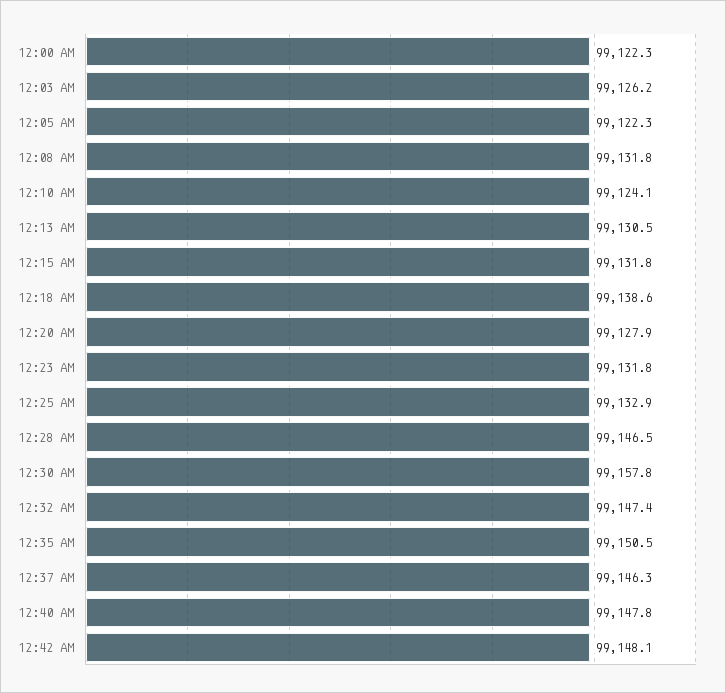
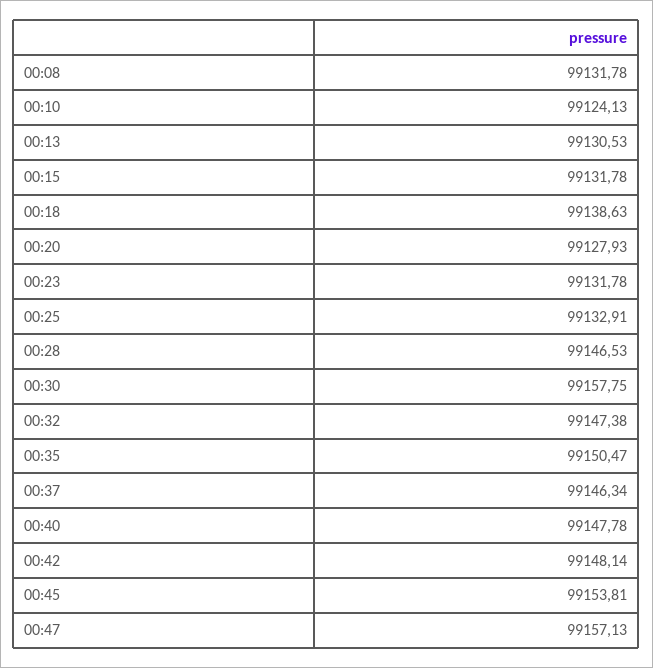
12:00 AM: 99122.3 -> none
12:03 AM: 99126.2 -> none
12:05 AM: 99122.3 -> none
00:45: none -> 99153.81
00:47: none -> 99157.13

